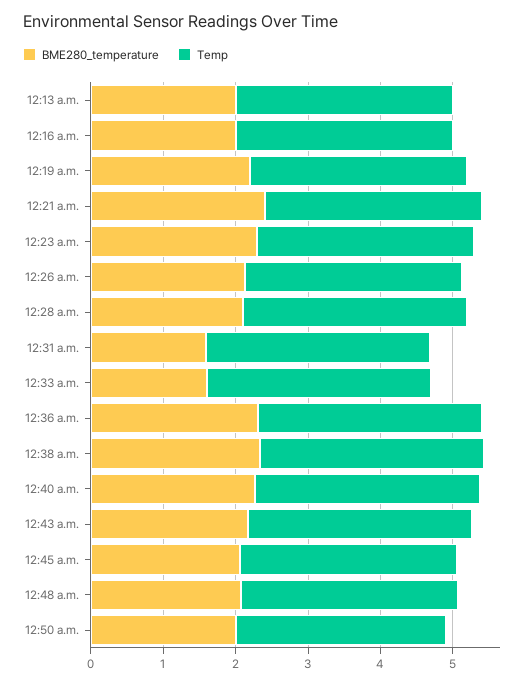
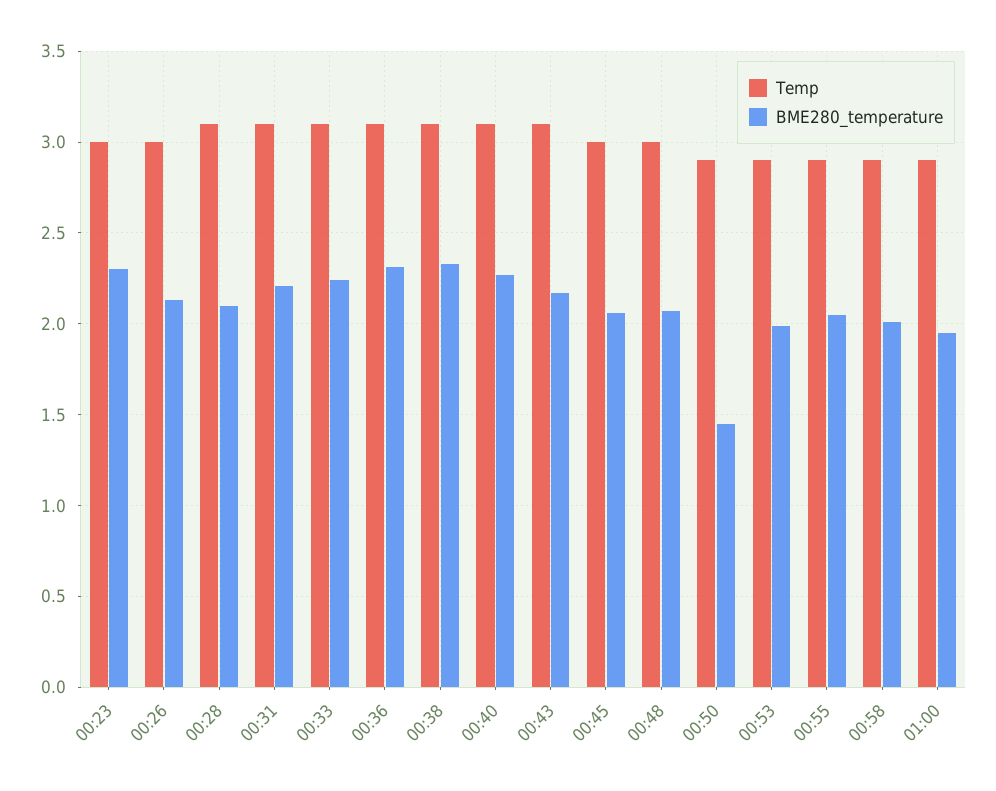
BME280_temperature, 12:13 a.m.: 2 -> none
Temp, 12:13 a.m.: 3 -> none
BME280_temperature, 12:16 a.m.: 2 -> none
Temp, 12:16 a.m.: 3 -> none
BME280_temperature, 12:19 a.m.: 2.2 -> none
Temp, 12:19 a.m.: 3 -> none
BME280_temperature, 12:21 a.m.: 2.4 -> none
Temp, 12:21 a.m.: 3 -> none
BME280_temperature, 12:31 a.m.: 1.6 -> 2.2
BME280_temperature, 12:33 a.m.: 1.6 -> 2.25
BME280_temperature, 12:50 a.m.: 2 -> 1.45
Temp, 00:53: none -> 2.9
BME280_temperature, 00:53: none -> 2
Temp, 00:55: none -> 2.9
BME280_temperature, 00:55: none -> 2.05
Temp, 00:58: none -> 2.9
BME280_temperature, 00:58: none -> 2
Temp, 01:00: none -> 2.9
BME280_temperature, 01:00: none -> 1.95

